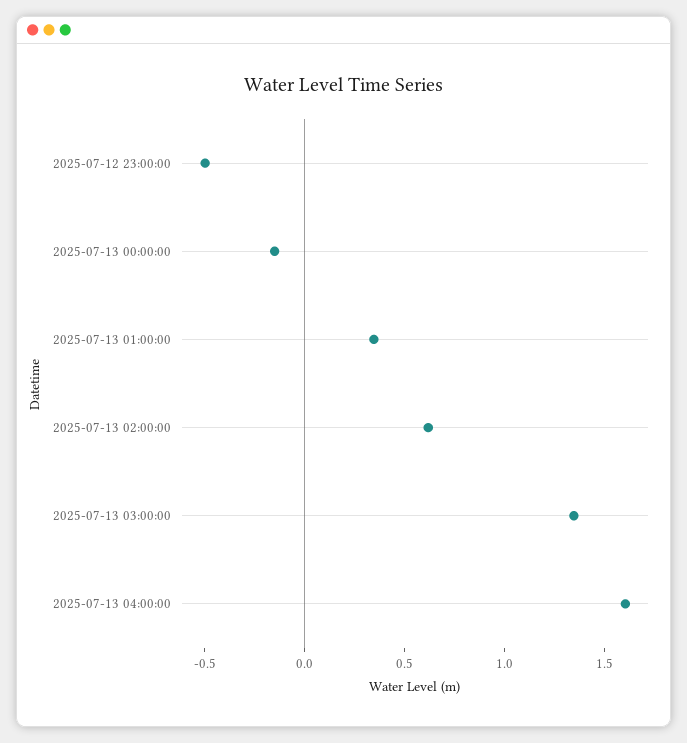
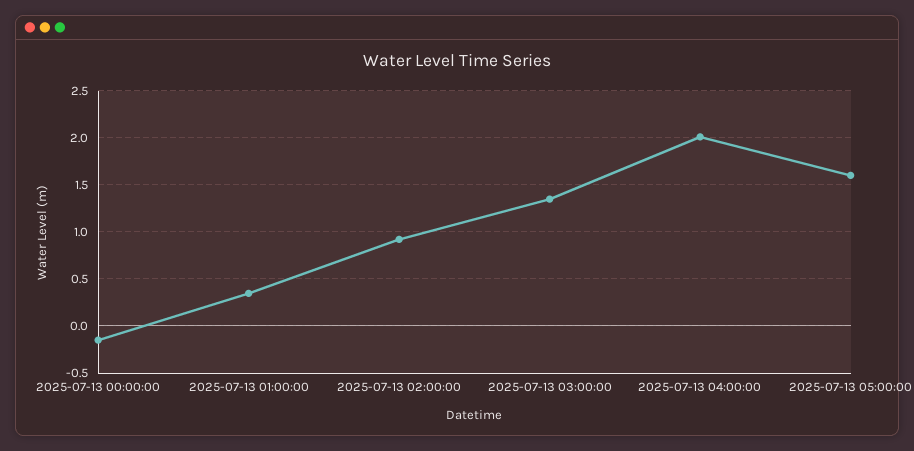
2025-07-12 23:00:00: -0.5 -> none
2025-07-13 02:00:00: 0.6 -> 0.9
2025-07-13 04:00:00: 1.6 -> 2
2025-07-13 05:00:00: none -> 1.6

